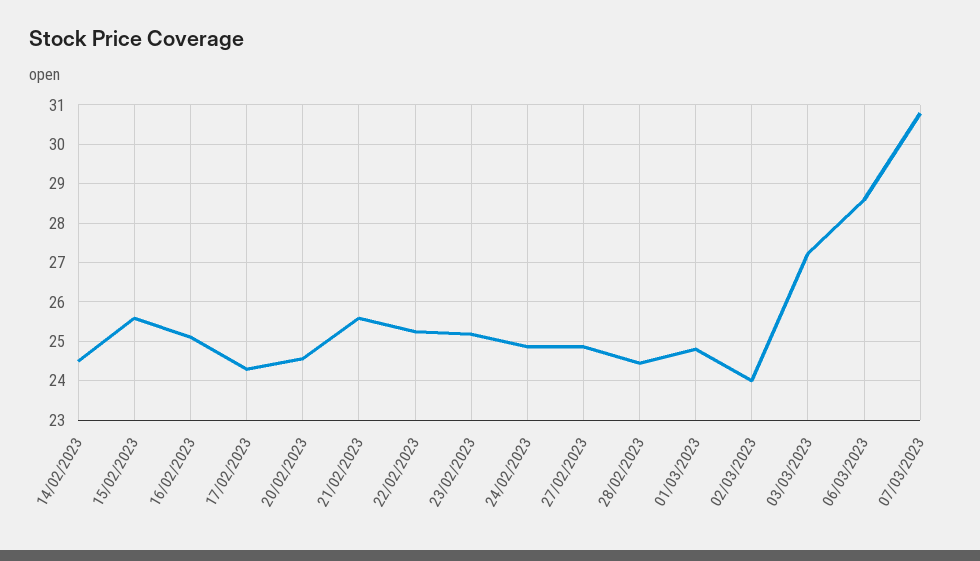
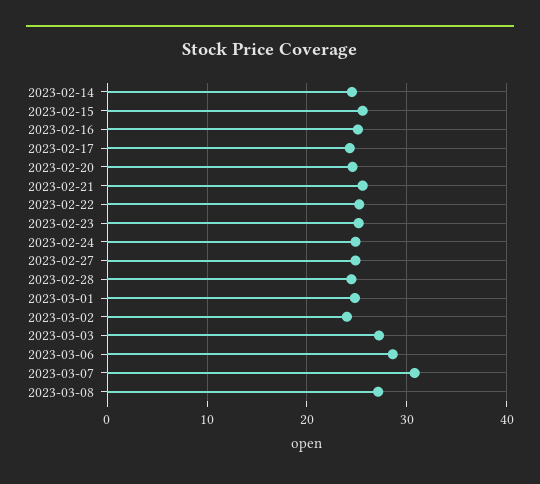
2023-03-08: none -> 27

